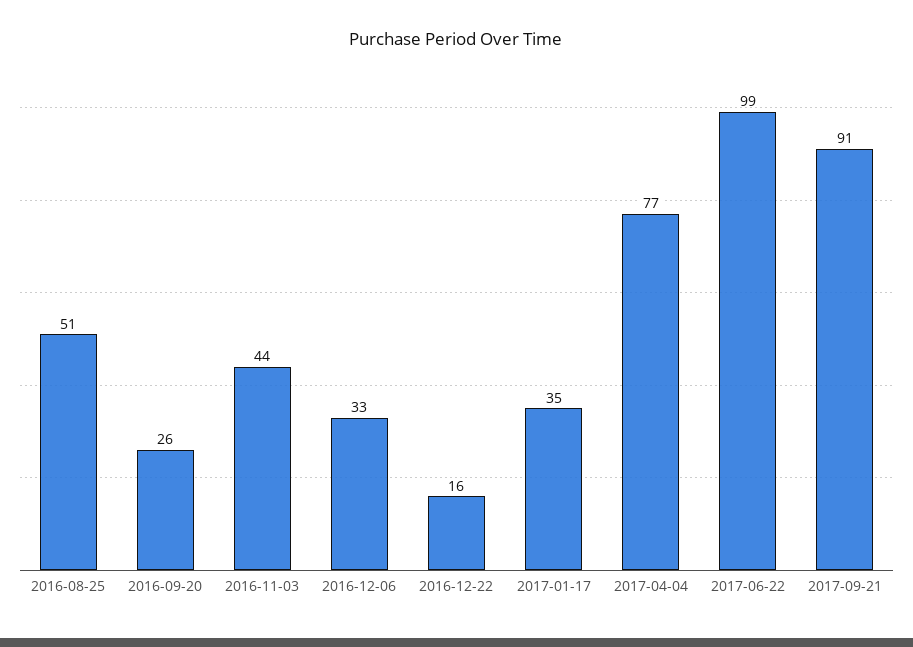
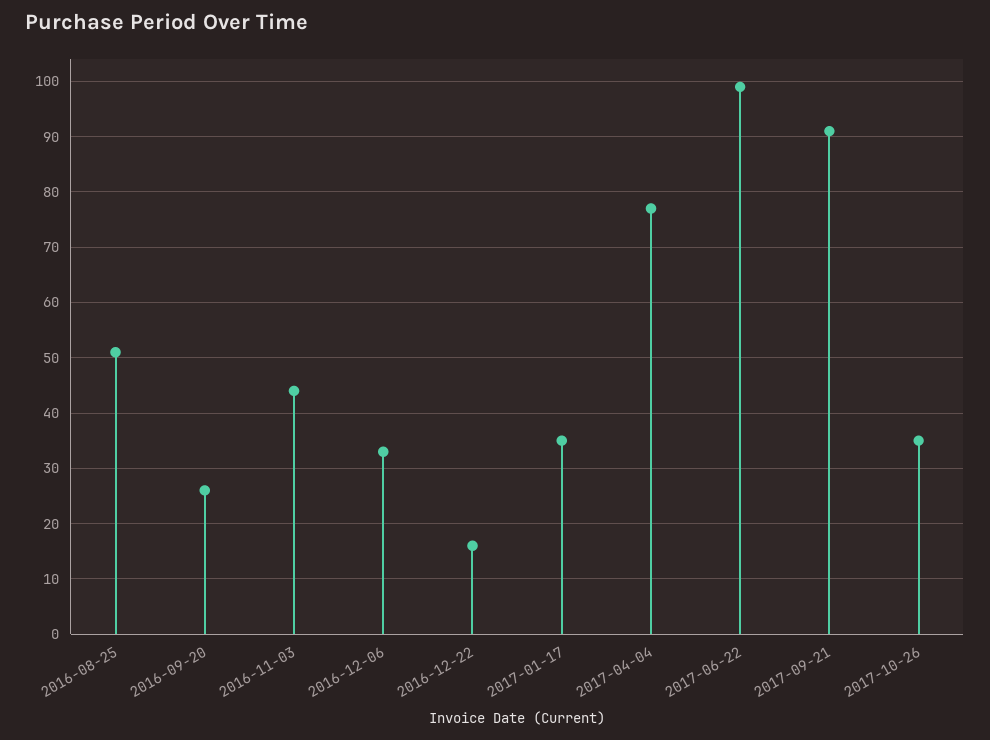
2017-10-26: none -> 35

